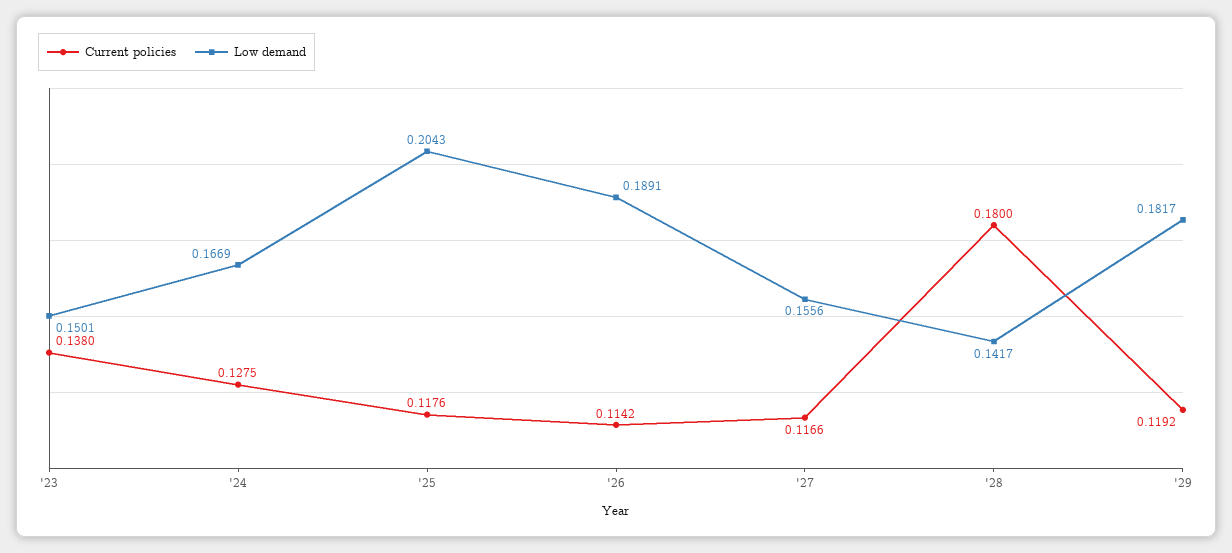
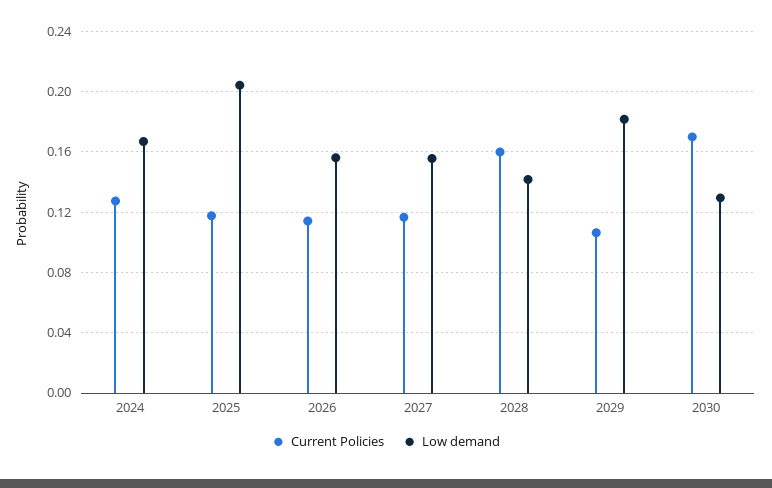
Current policies, '23: 0.138 -> none
Low demand, '23: 0.1501 -> none
Low demand, '26: 0.1891 -> 0.155
Current policies, '28: 0.18 -> 0.16
Current policies, '29: 0.1192 -> 0.105
Current policies, 2030: none -> 0.17
Low demand, 2030: none -> 0.13

